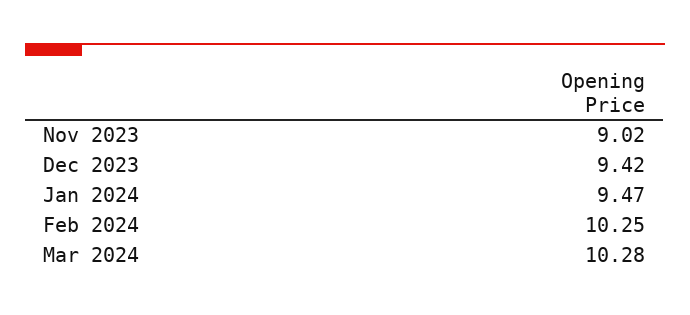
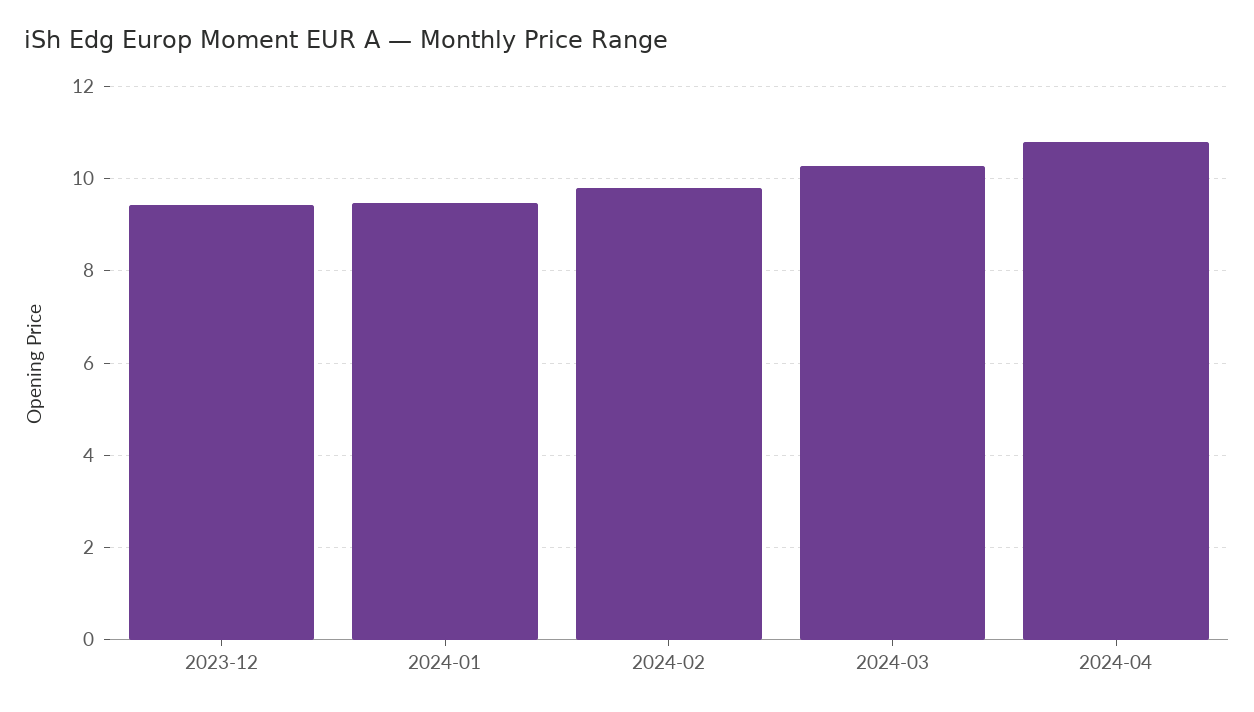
Nov 2023: 9.02 -> none
Feb 2024: 10.25 -> 9.8
2024-04: none -> 10.8

